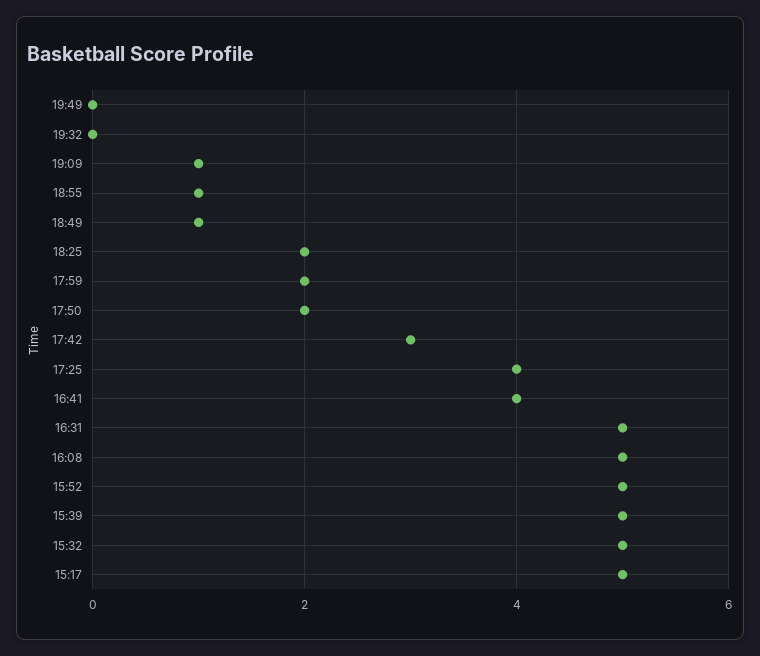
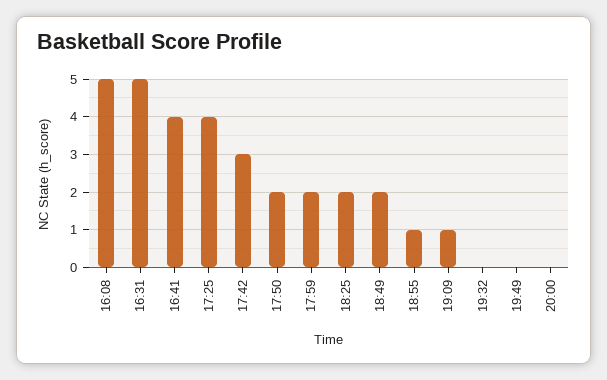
18:49: 1 -> 2
15:52: 5 -> none
15:39: 5 -> none
15:32: 5 -> none
15:17: 5 -> none
20:00: none -> 0

